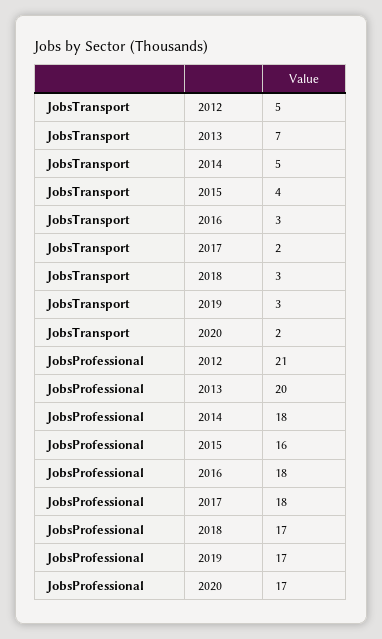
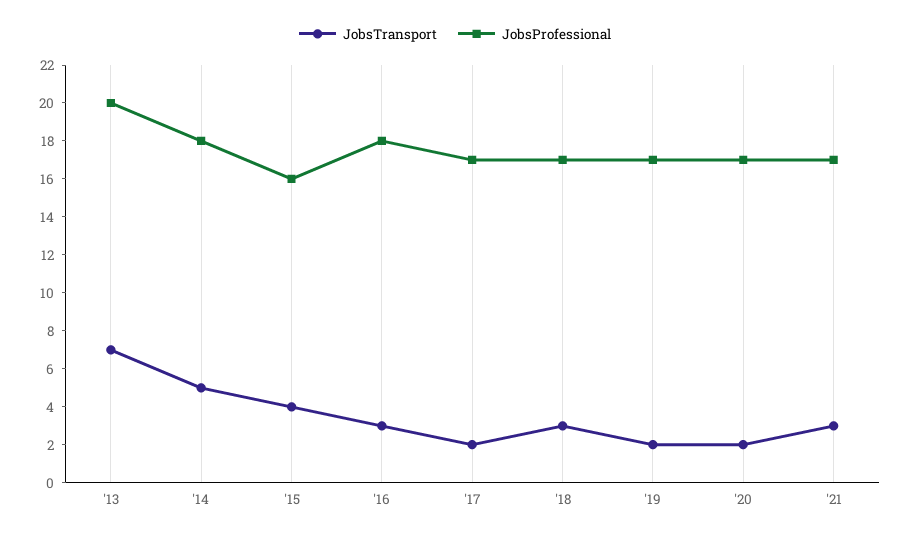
JobsTransport, 2012: 5 -> none
JobsTransport, 2019: 3 -> 2
JobsProfessional, 2012: 21 -> none
JobsProfessional, 2017: 18 -> 17
JobsTransport, '21: none -> 3
JobsProfessional, '21: none -> 17

